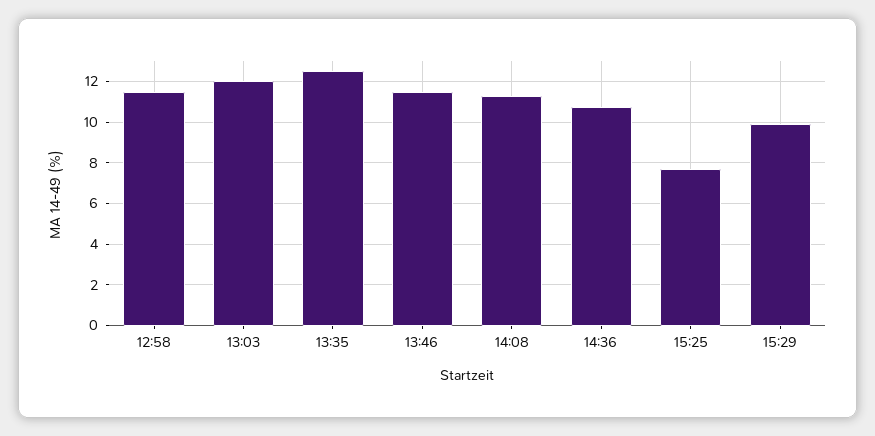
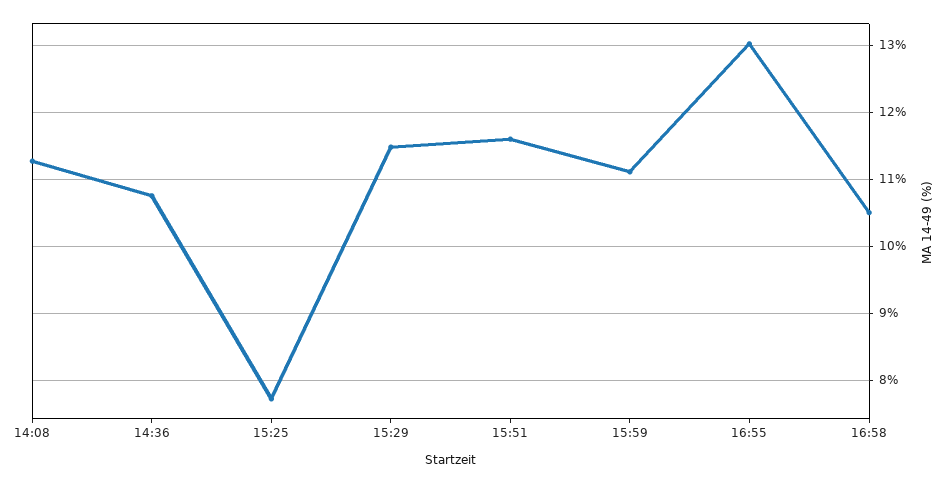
12:58: 11.5 -> none
13:03: 12 -> none
13:35: 12.5 -> none
13:46: 11.5 -> none
15:29: 10 -> 11.5
15:51: none -> 11.6
15:59: none -> 11.1
16:55: none -> 13
16:58: none -> 10.5

